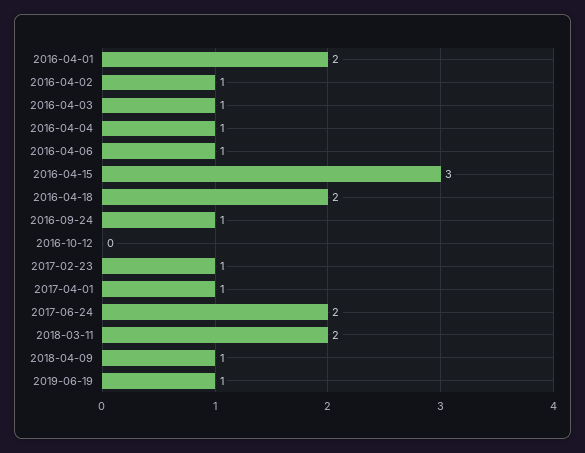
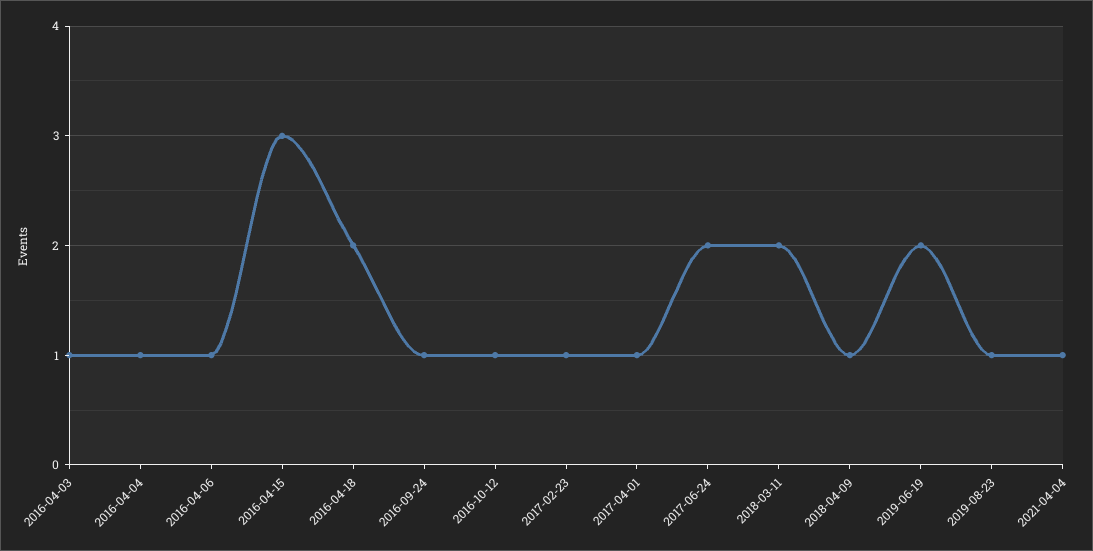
2016-04-01: 2 -> none
2016-04-02: 1 -> none
2016-10-12: 0 -> 1
2019-06-19: 1 -> 2
2019-08-23: none -> 1
2021-04-04: none -> 1

